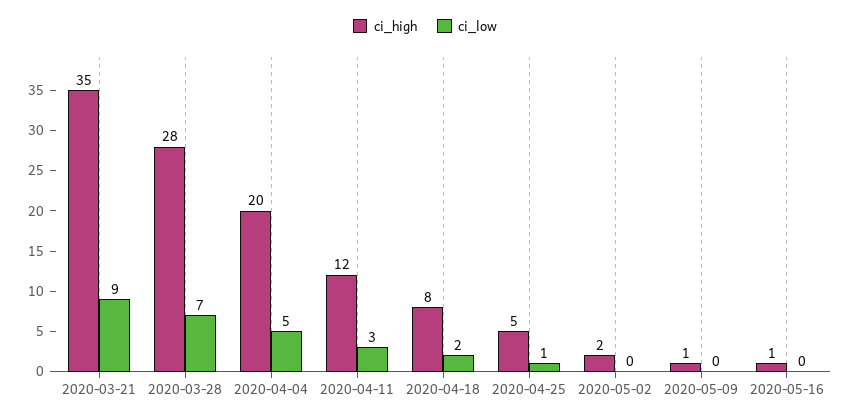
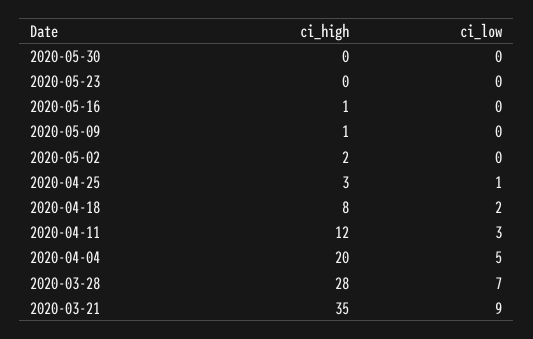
ci_high, 2020-04-25: 5 -> 3
ci_high, 2020-05-30: none -> 0
ci_low, 2020-05-30: none -> 0
ci_high, 2020-05-23: none -> 0
ci_low, 2020-05-23: none -> 0

